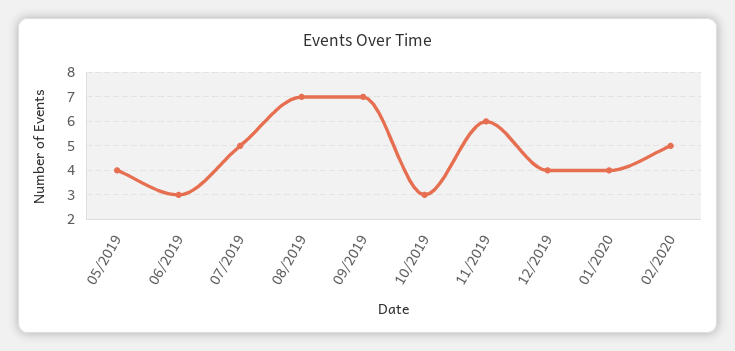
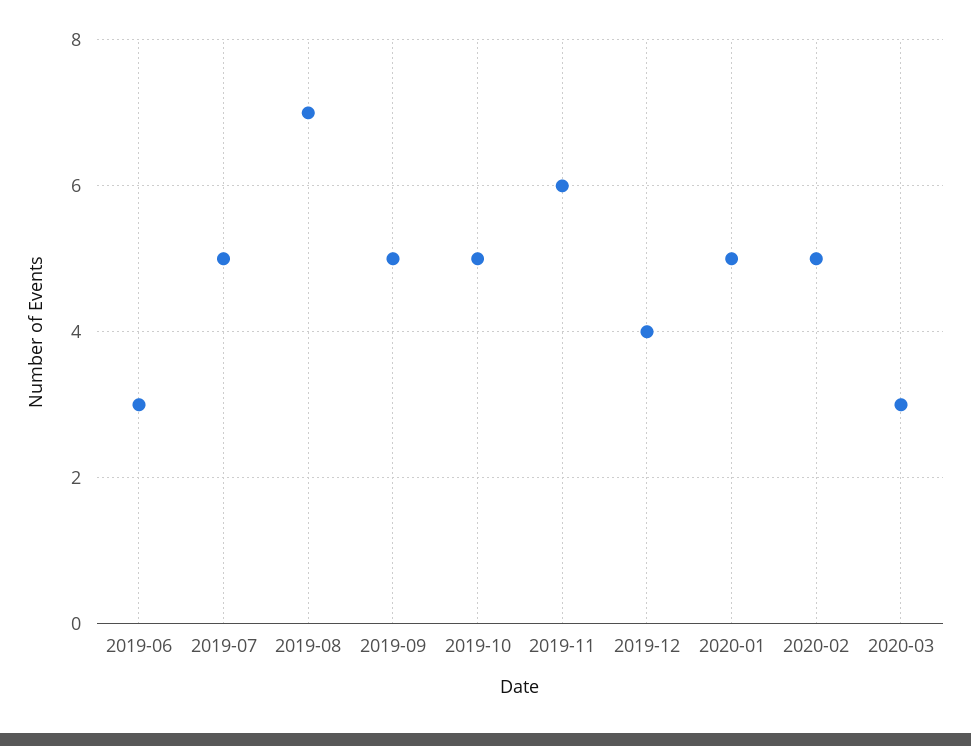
05/2019: 4 -> none
09/2019: 7 -> 5
10/2019: 3 -> 5
01/2020: 4 -> 5
2020-03: none -> 3

